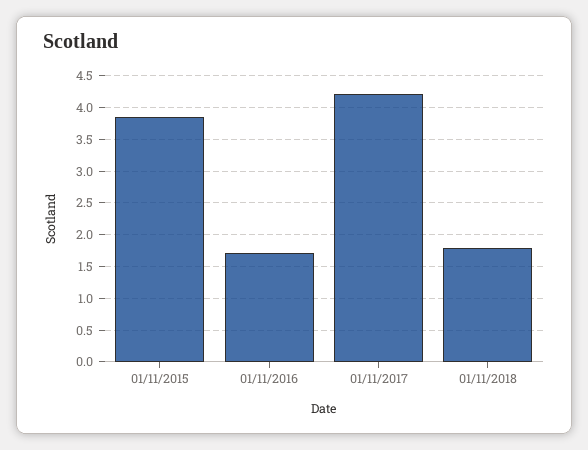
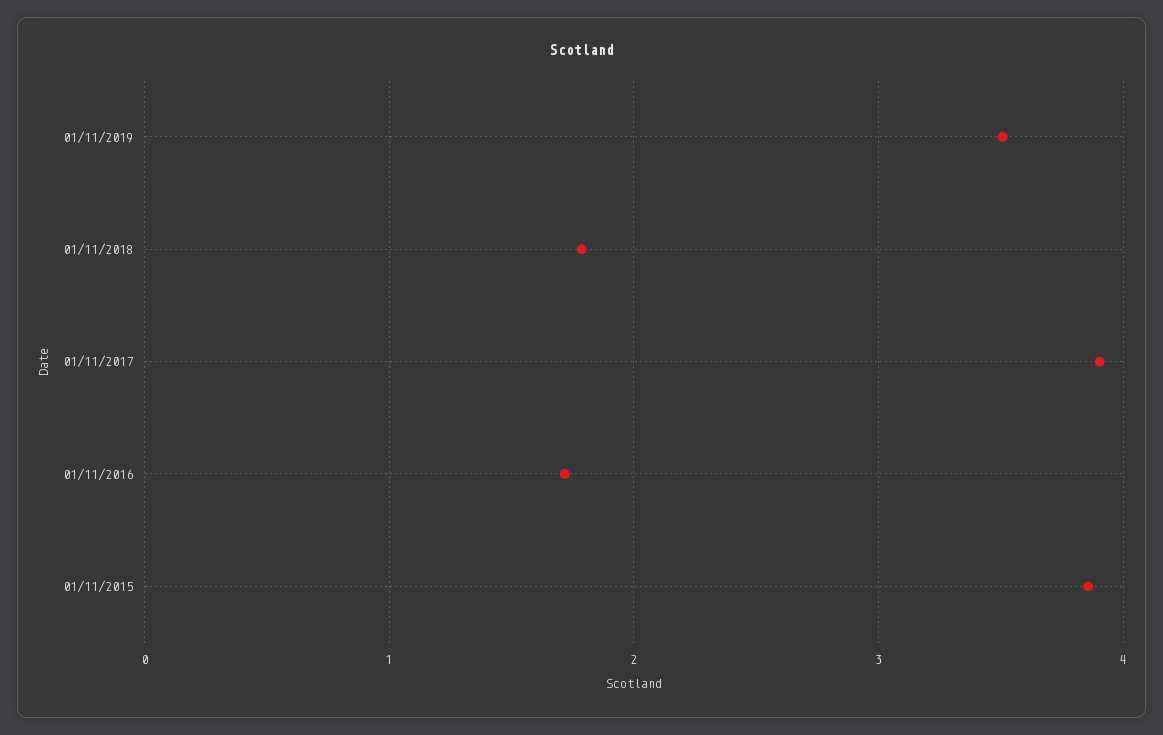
01/11/2017: 4.2 -> 3.9
01/11/2019: none -> 3.5

